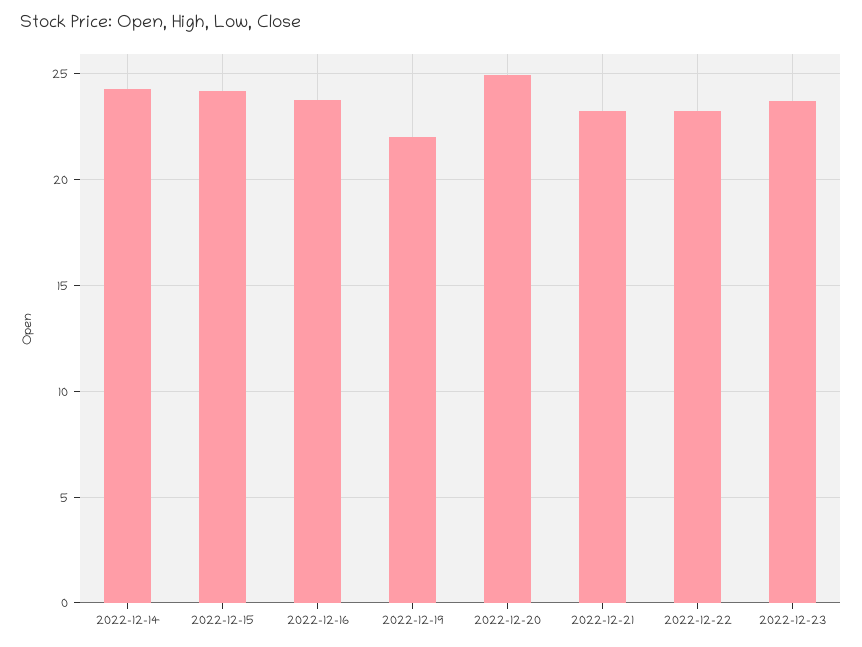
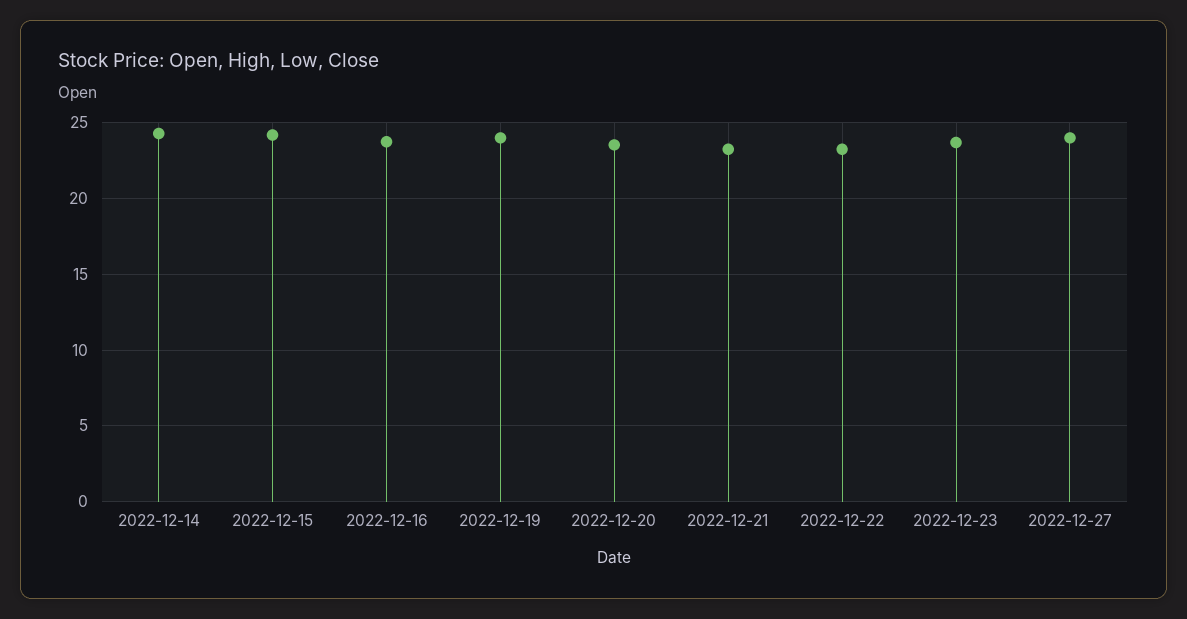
2022-12-19: 22 -> 24
2022-12-20: 25 -> 23.5
2022-12-27: none -> 24

